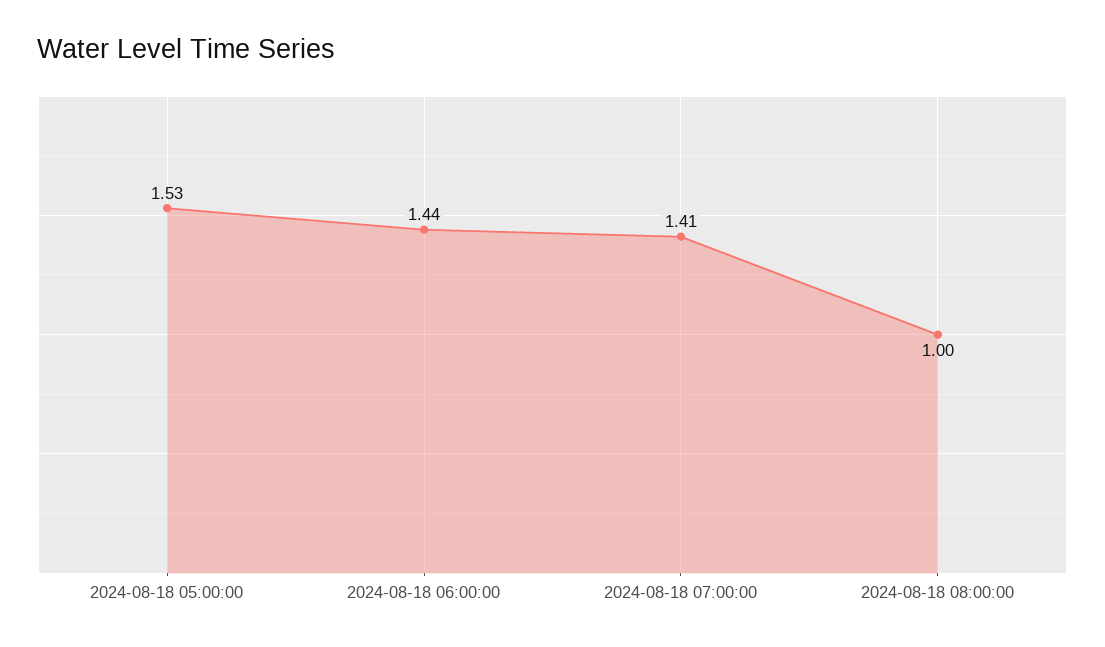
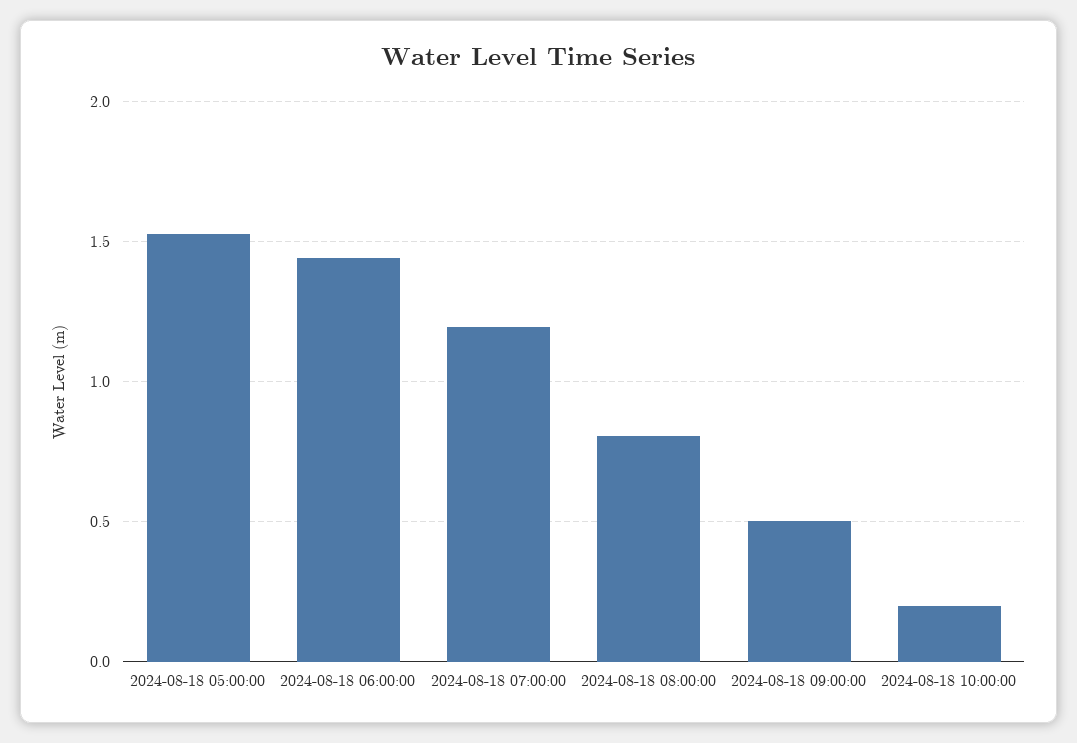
2024-08-18 07:00:00: 1.41 -> 1.2
2024-08-18 08:00:00: 1 -> 0.8
2024-08-18 09:00:00: none -> 0.5
2024-08-18 10:00:00: none -> 0.2

